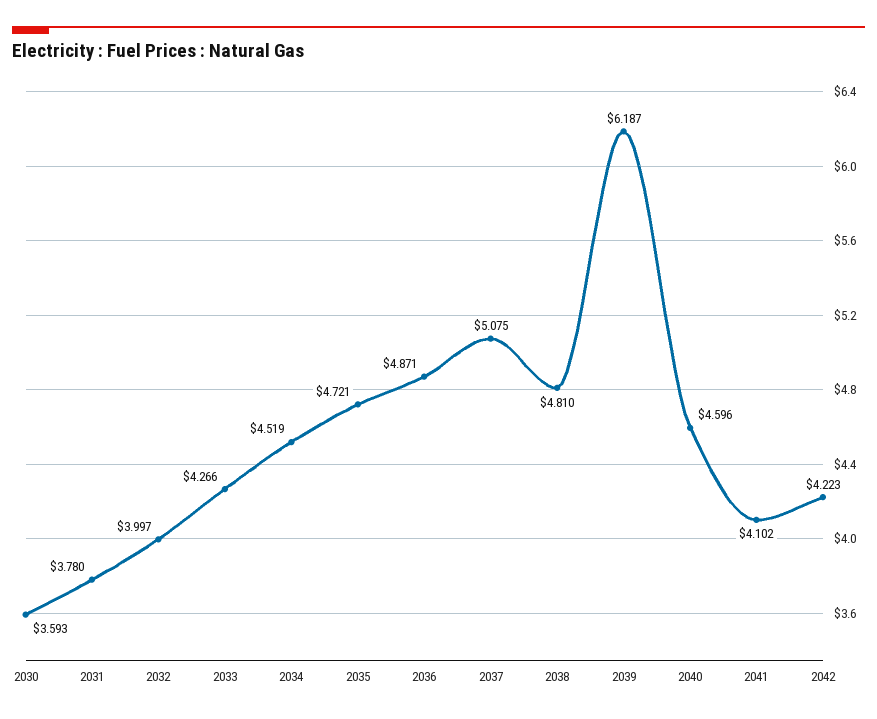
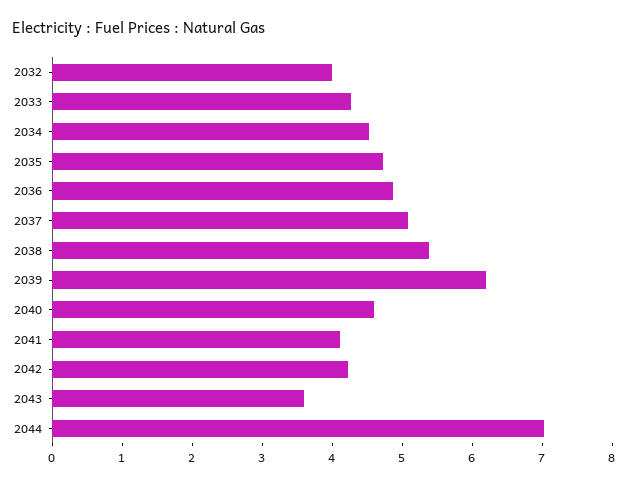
2030: 3.593 -> none
2031: 3.78 -> none
2038: 4.81 -> 5.4
2043: none -> 3.6
2044: none -> 7

